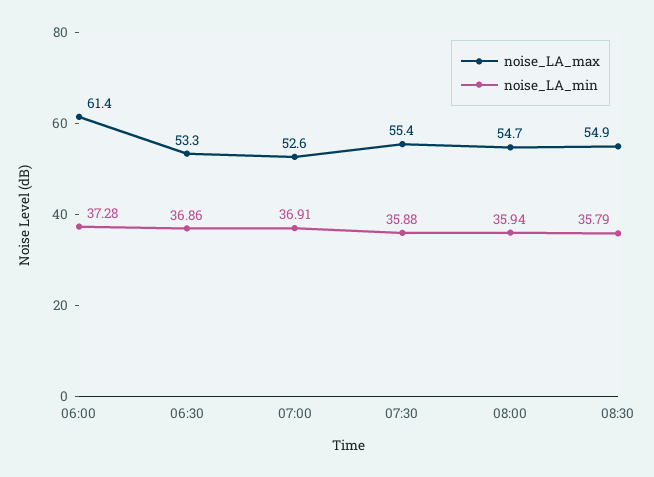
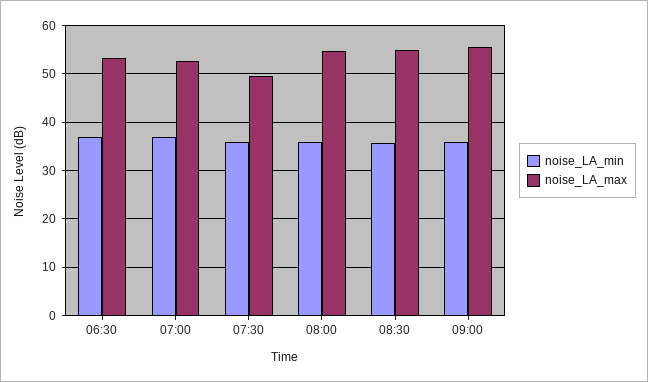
noise_LA_max, 06:00: 61.4 -> none
noise_LA_min, 06:00: 37.28 -> none
noise_LA_max, 07:30: 55.4 -> 50
noise_LA_min, 09:00: none -> 36
noise_LA_max, 09:00: none -> 56

